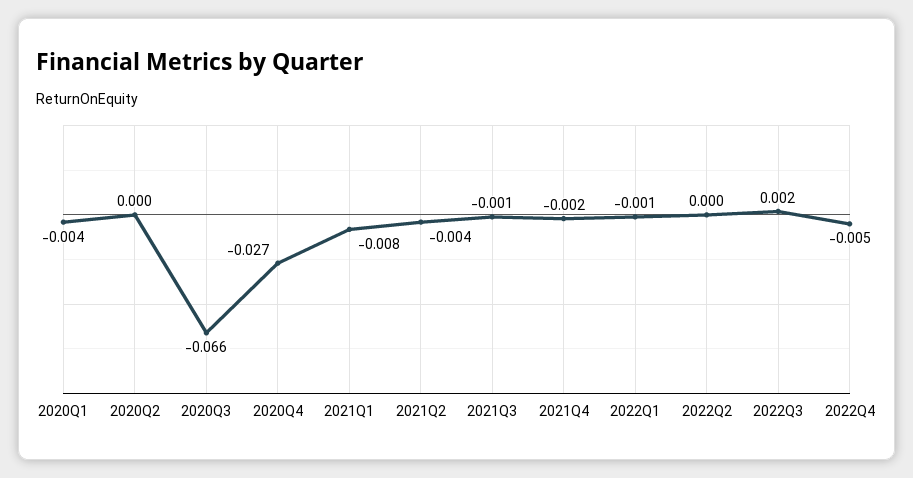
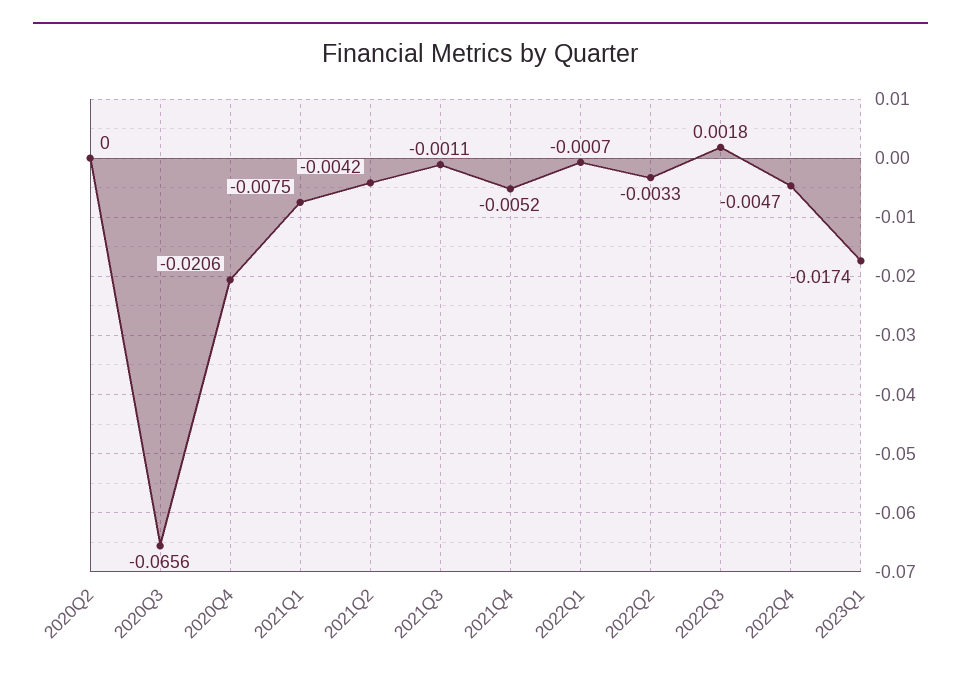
2020Q1: -0.004 -> none
2020Q4: -0.027 -> -0.0206
2021Q4: -0.002 -> -0.0052
2022Q2: 0 -> -0.0033
2023Q1: none -> -0.0174

